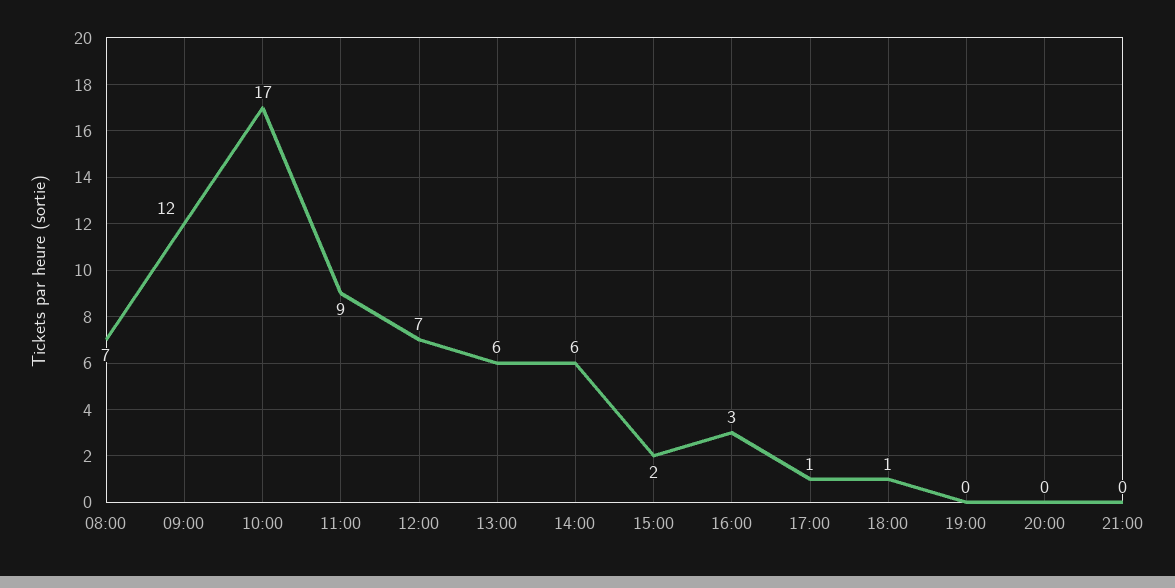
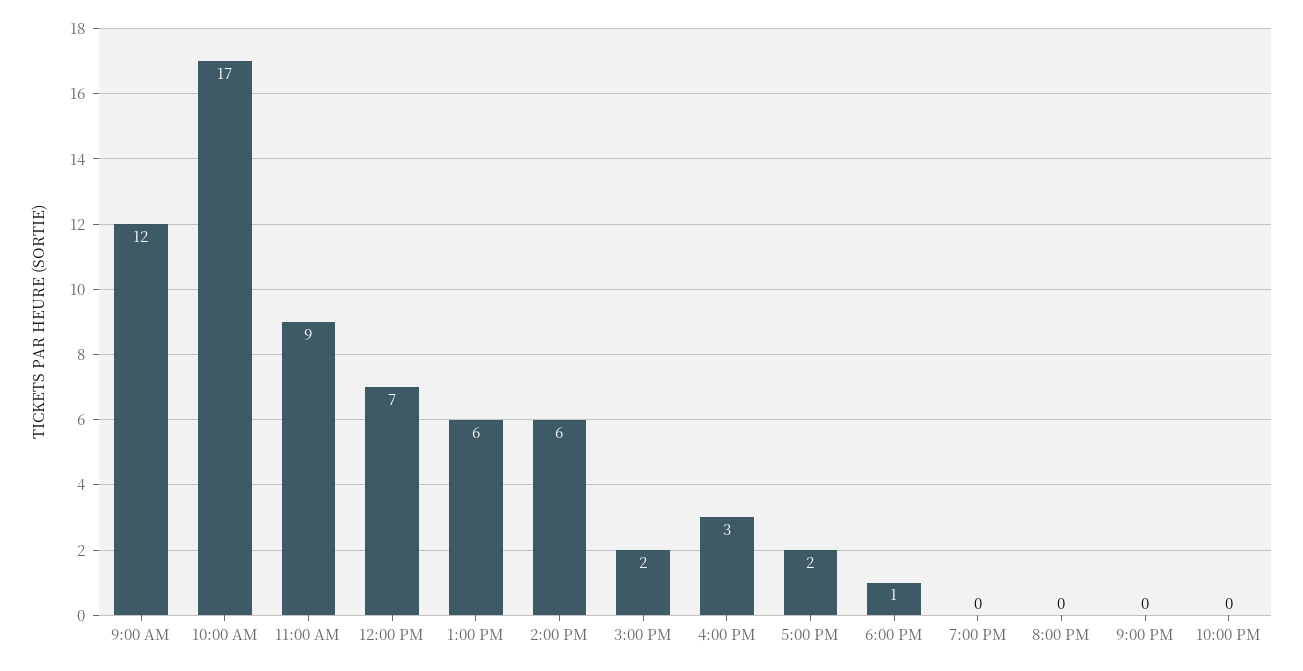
08:00: 7 -> none
17:00: 1 -> 2
10:00 PM: none -> 0

